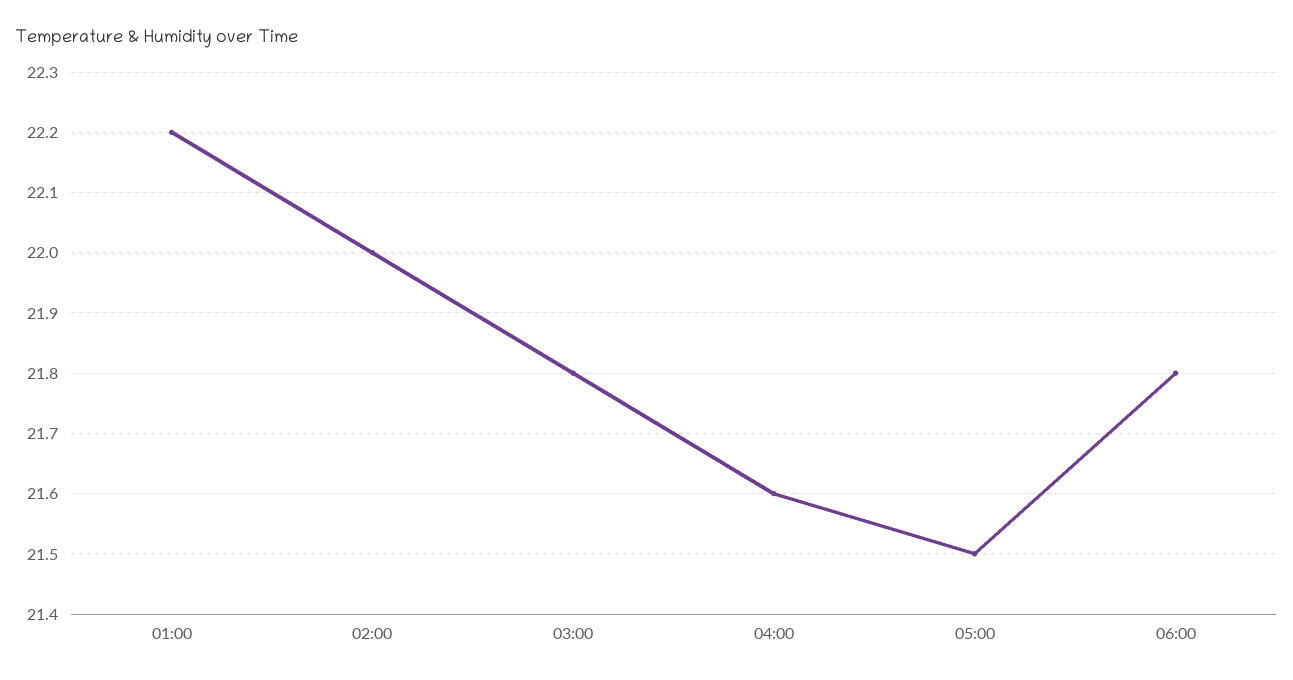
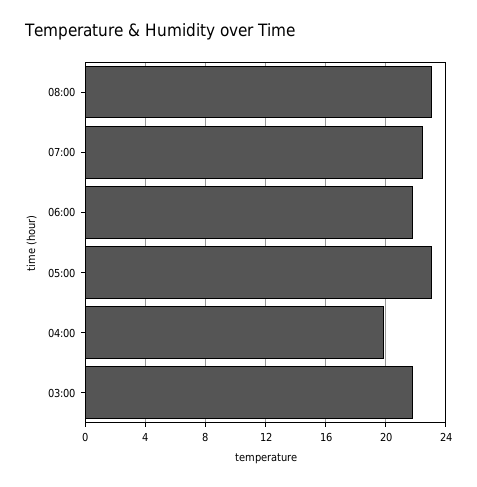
01:00: 22.2 -> none
02:00: 22 -> none
04:00: 21.6 -> 20
05:00: 21.5 -> 23
08:00: none -> 23
07:00: none -> 22.5

